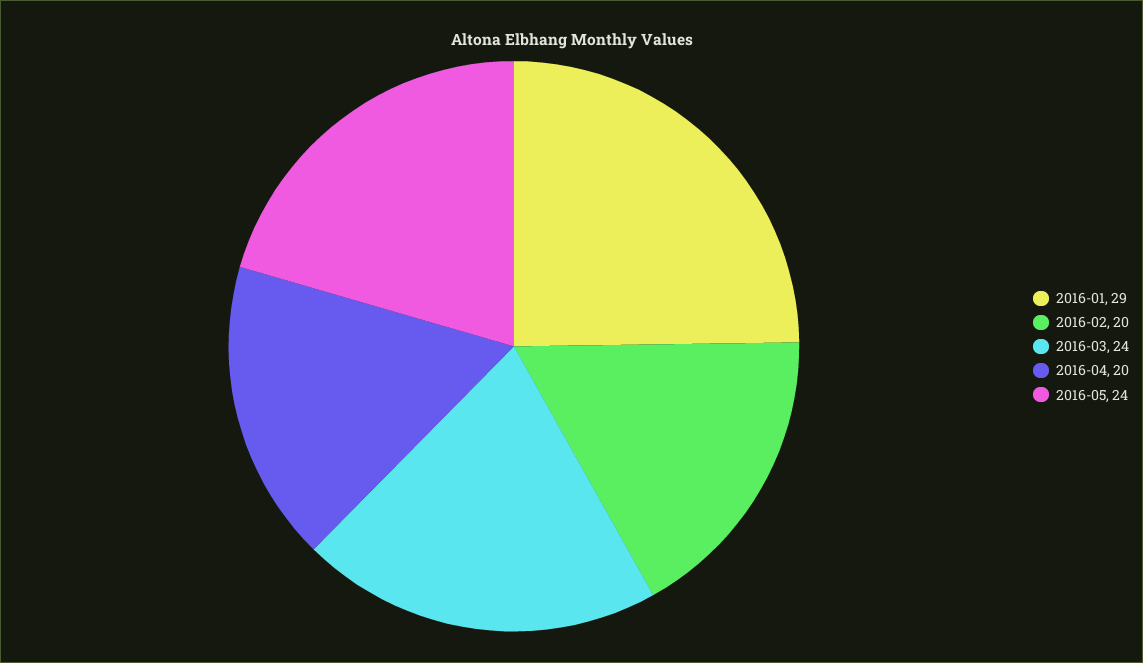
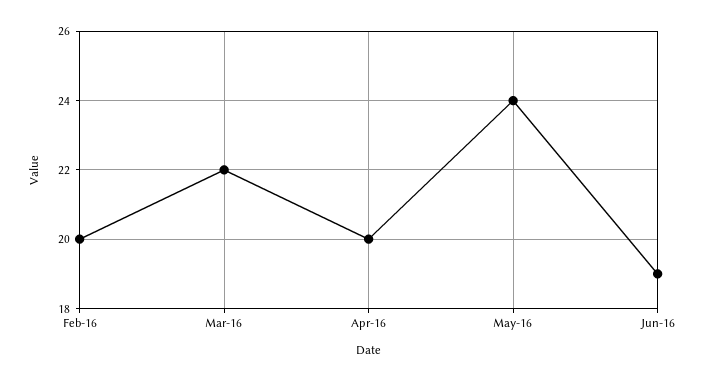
2016-01: 29 -> none
2016-03: 24 -> 22
Jun-16: none -> 19

